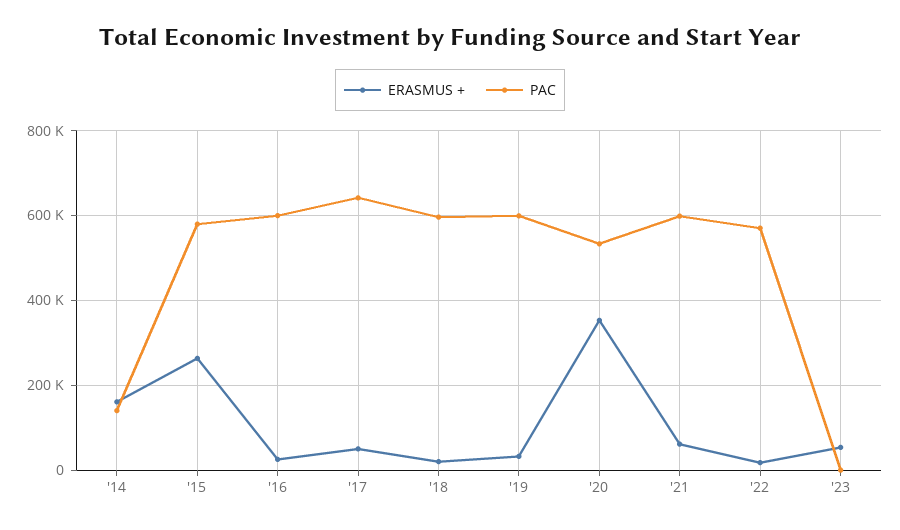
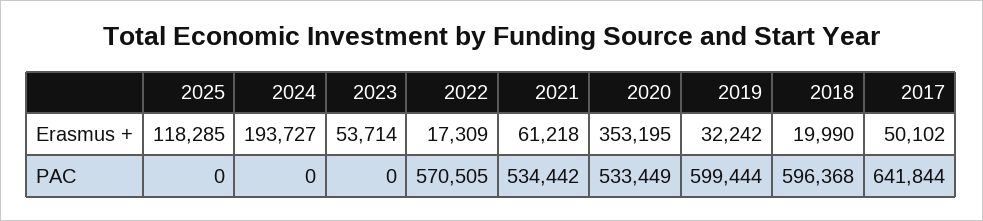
ERASMUS +, '14: 160000 -> none
PAC, '14: 140000 -> none
ERASMUS +, '15: 260000 -> none
PAC, '15: 580000 -> none
ERASMUS +, '16: 20000 -> none
PAC, '16: 600000 -> none
PAC, '21: 600000 -> 534442
ERASMUS +, 2025: none -> 118285
ERASMUS +, 2024: none -> 193727
PAC, 2025: none -> 0
PAC, 2024: none -> 0

